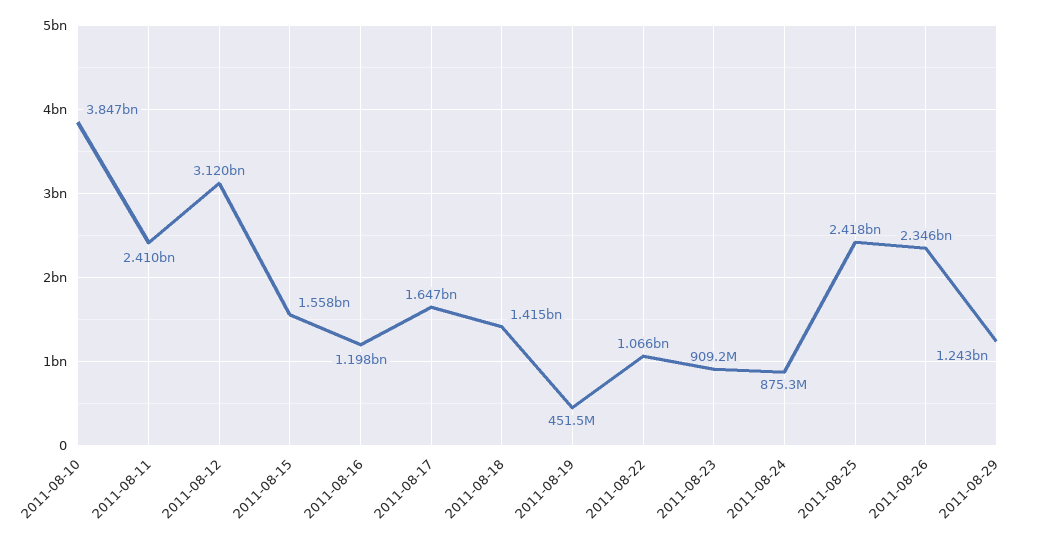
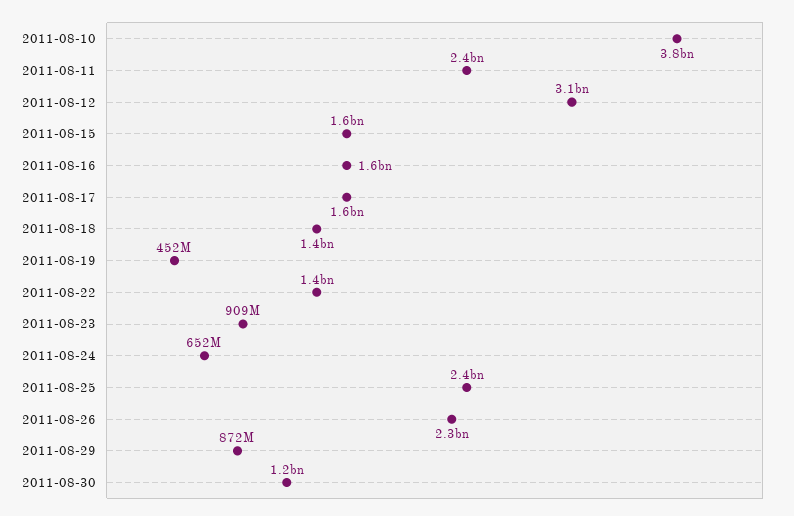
2011-08-16: 1198000000 -> 1600000000
2011-08-22: 1066000000 -> 1400000000
2011-08-24: 875300000 -> 652000000
2011-08-29: 1243000000 -> 872000000
2011-08-30: none -> 1200000000

